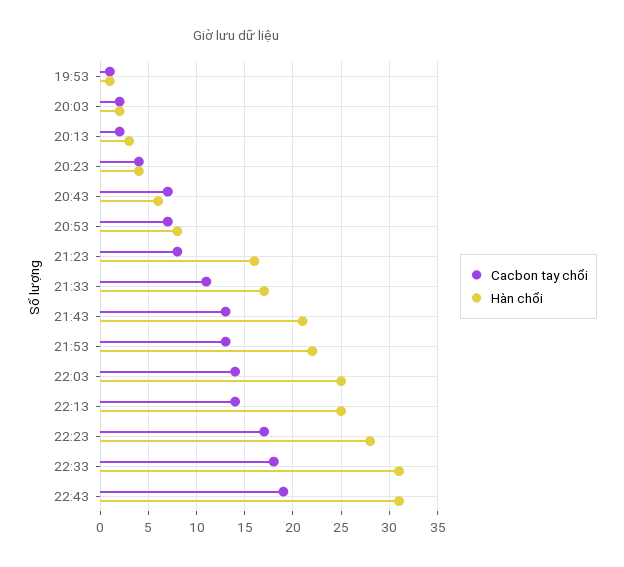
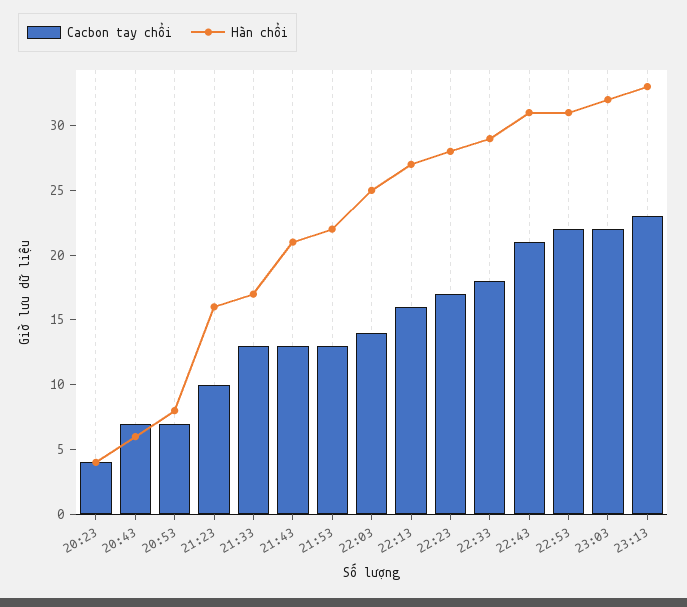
Cacbon tay chổi, 19:53: 1 -> none
Hàn chổi, 19:53: 1 -> none
Cacbon tay chổi, 20:03: 2 -> none
Hàn chổi, 20:03: 2 -> none
Cacbon tay chổi, 20:13: 2 -> none
Hàn chổi, 20:13: 3 -> none
Cacbon tay chổi, 21:23: 8 -> 10
Cacbon tay chổi, 21:33: 11 -> 13
Cacbon tay chổi, 22:13: 14 -> 16
Hàn chổi, 22:13: 25 -> 27
Hàn chổi, 22:33: 31 -> 29
Cacbon tay chổi, 22:43: 19 -> 21
Cacbon tay chổi, 22:53: none -> 22
Hàn chổi, 22:53: none -> 31
Cacbon tay chổi, 23:03: none -> 22
Hàn chổi, 23:03: none -> 32
Cacbon tay chổi, 23:13: none -> 23
Hàn chổi, 23:13: none -> 33

